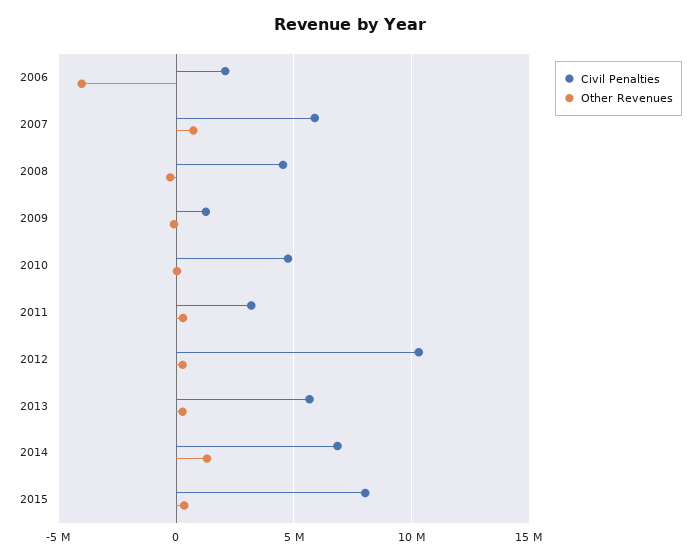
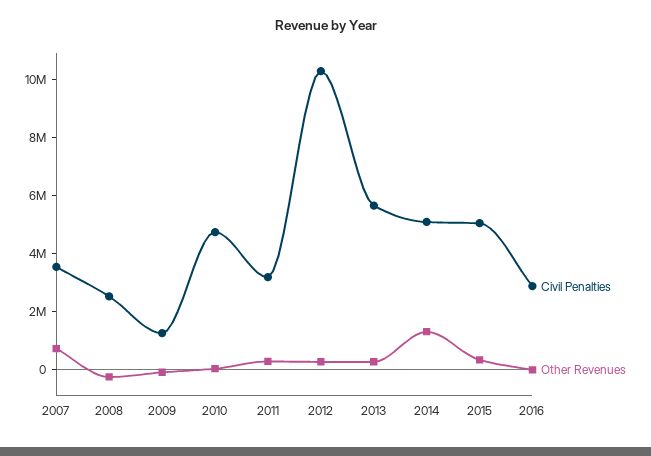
Civil Penalties, 2006: 2000000 -> none
Other Revenues, 2006: -4000000 -> none
Civil Penalties, 2007: 6000000 -> 3500000
Civil Penalties, 2008: 4500000 -> 2500000
Civil Penalties, 2014: 7000000 -> 5000000
Civil Penalties, 2015: 8000000 -> 5000000
Civil Penalties, 2016: none -> 3000000
Other Revenues, 2016: none -> 0

